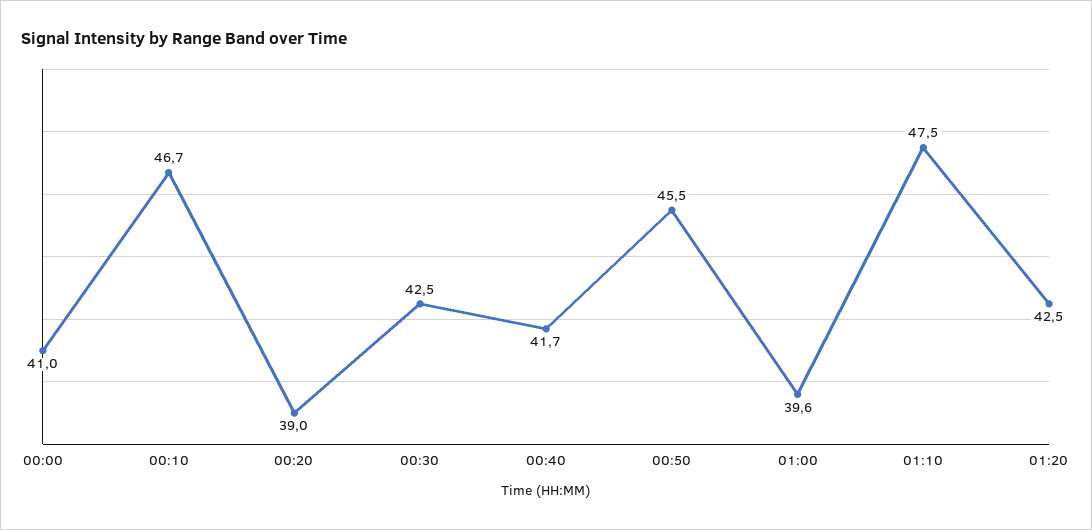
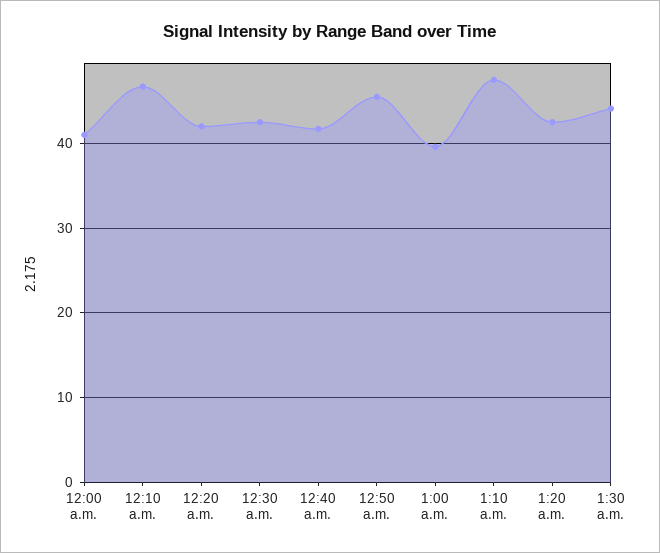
00:20: 39 -> 42
1:30 a.m.: none -> 44

